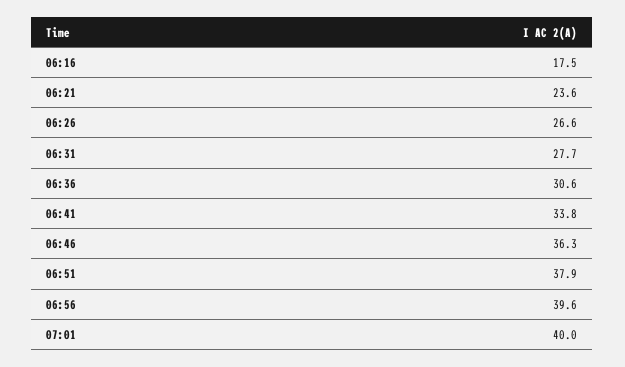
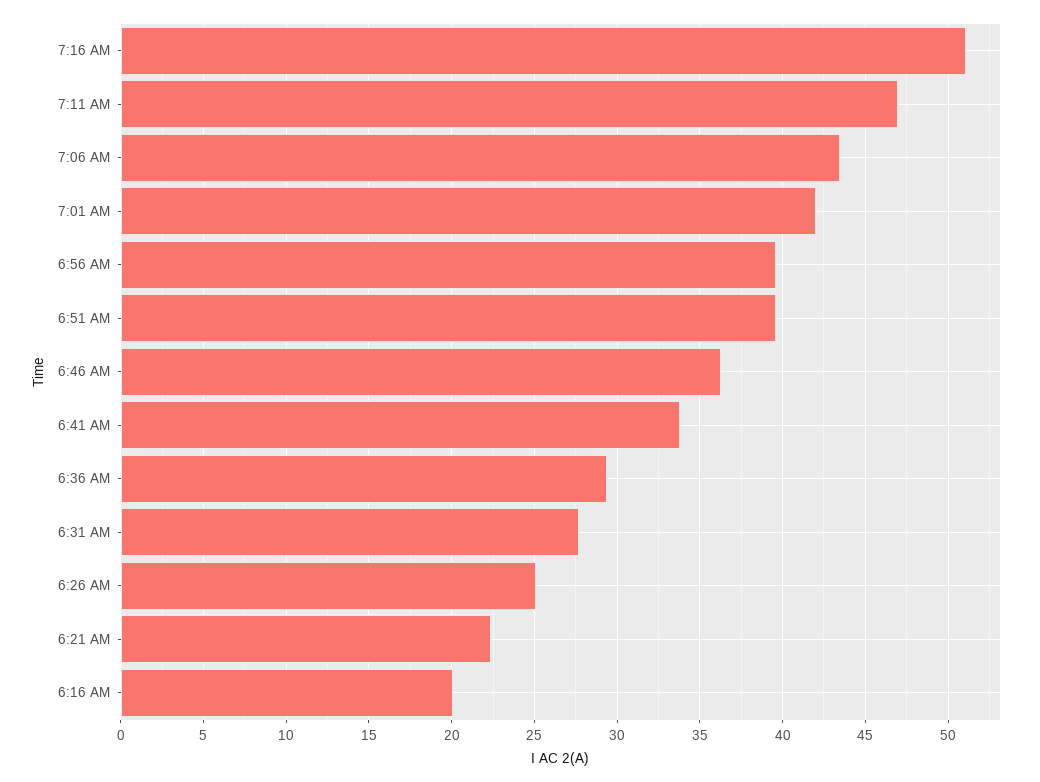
06:16: 17.5 -> 20
06:21: 23.6 -> 22.5
06:26: 26.6 -> 25
06:36: 30.6 -> 29.5
06:51: 37.9 -> 39.5
07:01: 40 -> 42
7:16 AM: none -> 51
7:11 AM: none -> 47
7:06 AM: none -> 43.5

